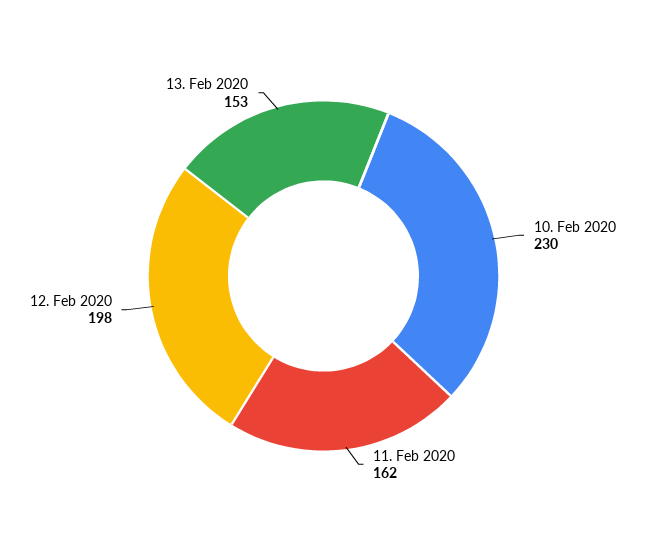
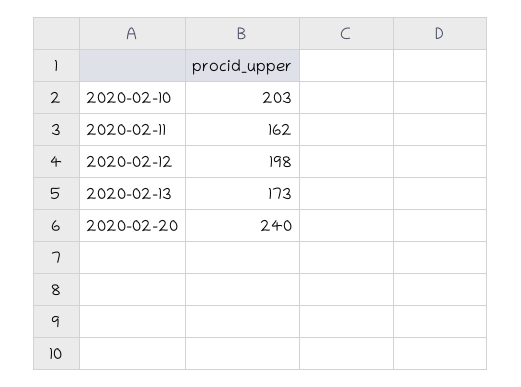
10. Feb 2020: 230 -> 203
13. Feb 2020: 153 -> 173
2020-02-20: none -> 240

